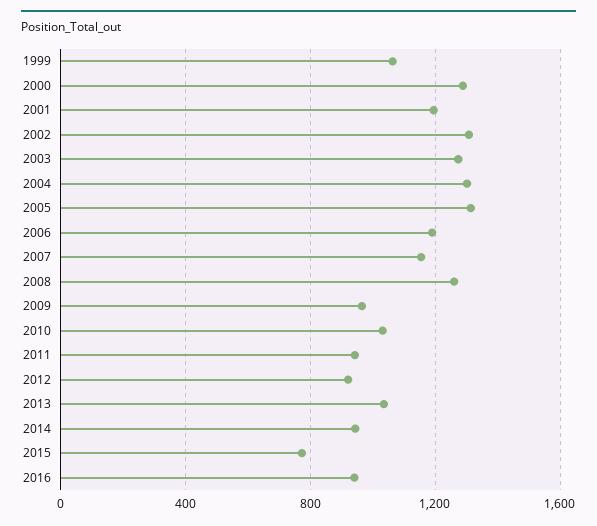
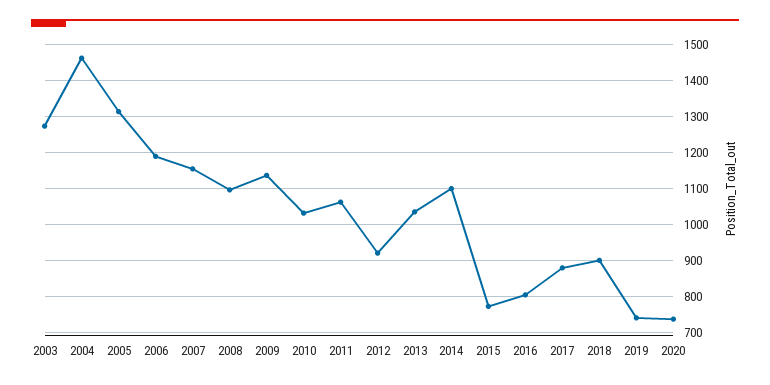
1999: 1050 -> none
2000: 1300 -> none
2001: 1200 -> none
2002: 1300 -> none
2004: 1300 -> 1460
2008: 1250 -> 1100
2009: 950 -> 1140
2011: 950 -> 1060
2014: 950 -> 1100
2016: 950 -> 800
2017: none -> 880
2018: none -> 900
2019: none -> 740
2020: none -> 740

